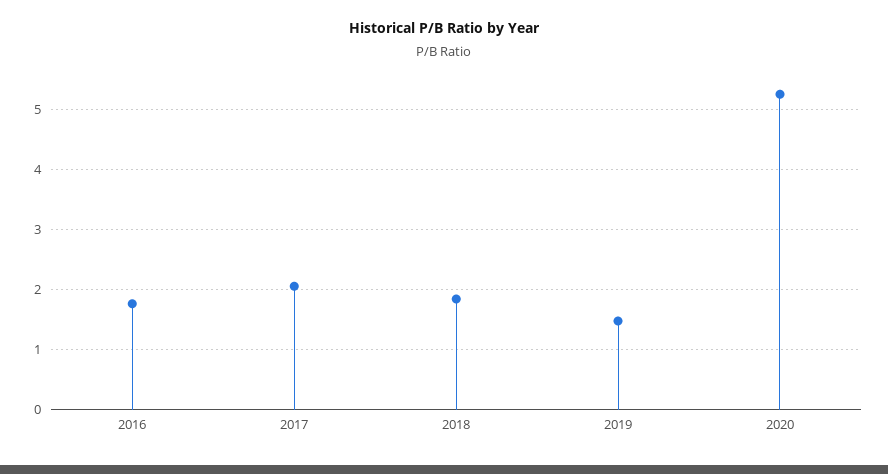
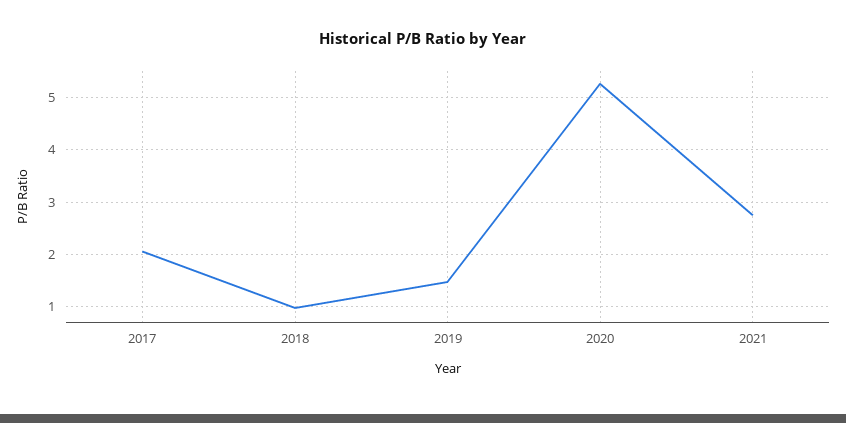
2016: 1.8 -> none
2018: 1.8 -> 1
2021: none -> 2.8

